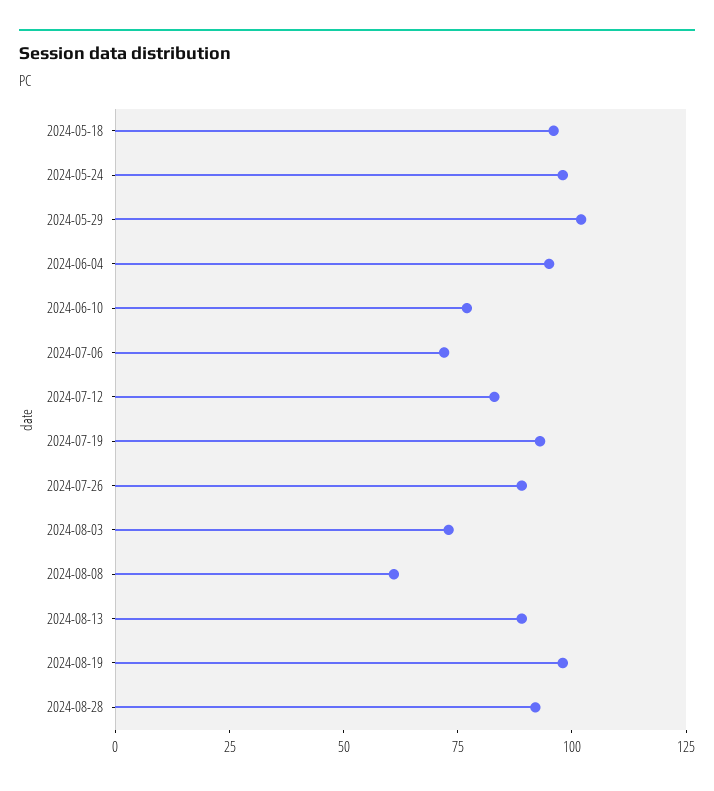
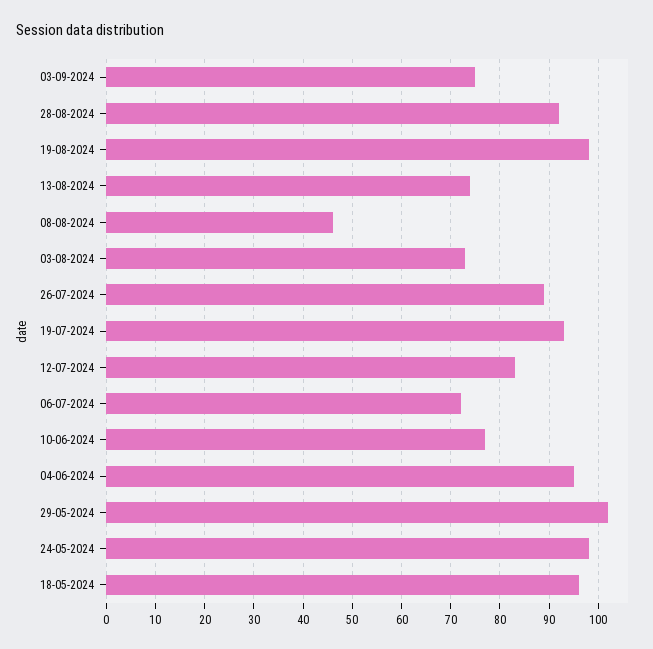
2024-08-08: 60 -> 45
2024-08-13: 90 -> 75
03-09-2024: none -> 75

